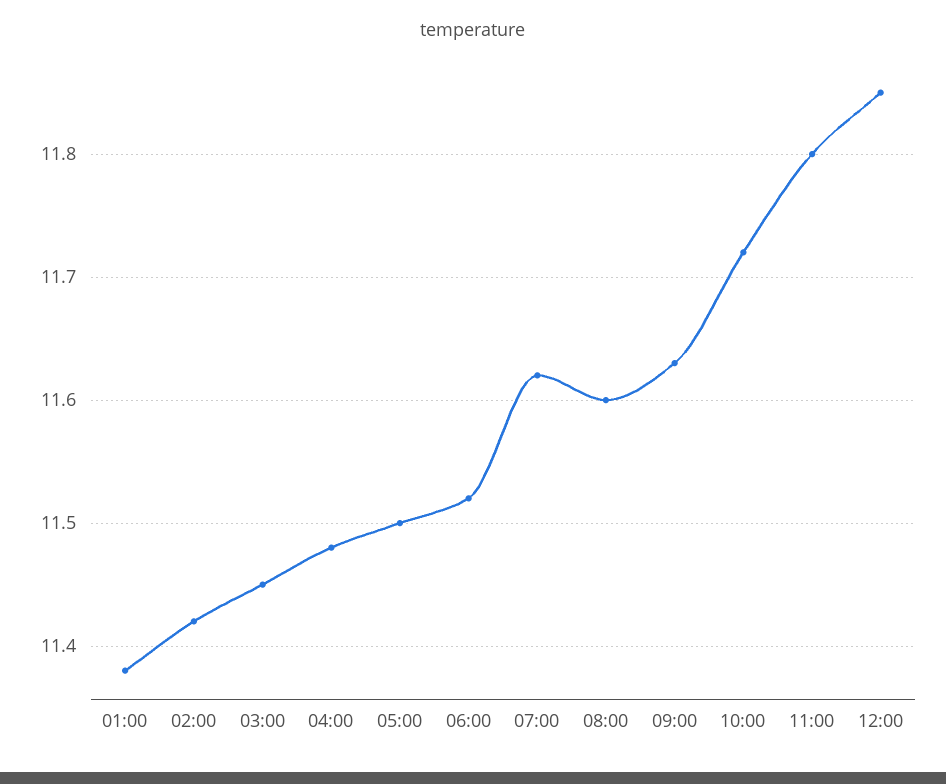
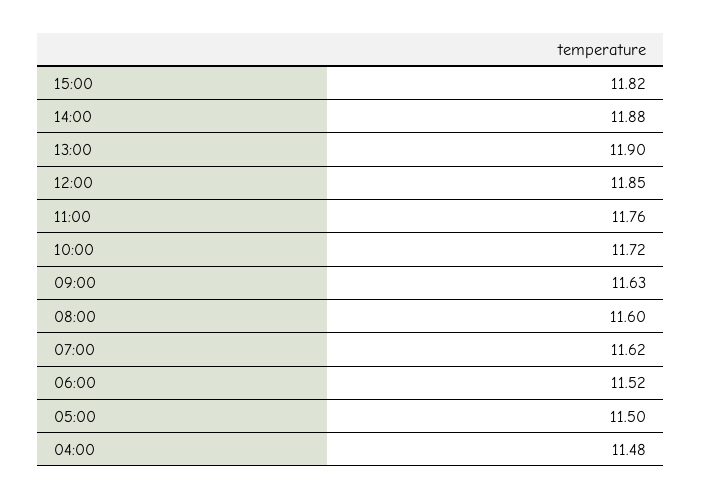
01:00: 11.38 -> none
02:00: 11.42 -> none
03:00: 11.45 -> none
11:00: 11.8 -> 11.76
15:00: none -> 11.82
14:00: none -> 11.88
13:00: none -> 11.9

